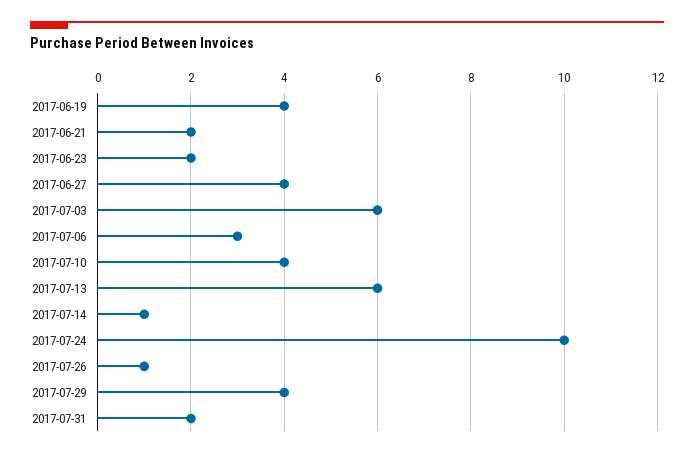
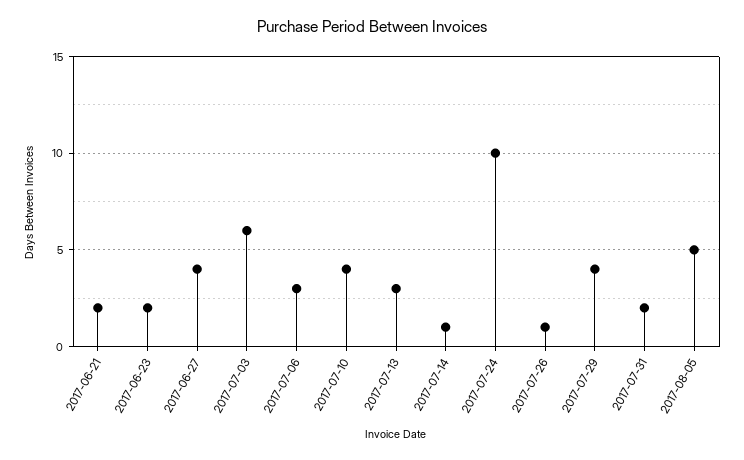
2017-06-19: 4 -> none
2017-07-13: 6 -> 3
2017-08-05: none -> 5

